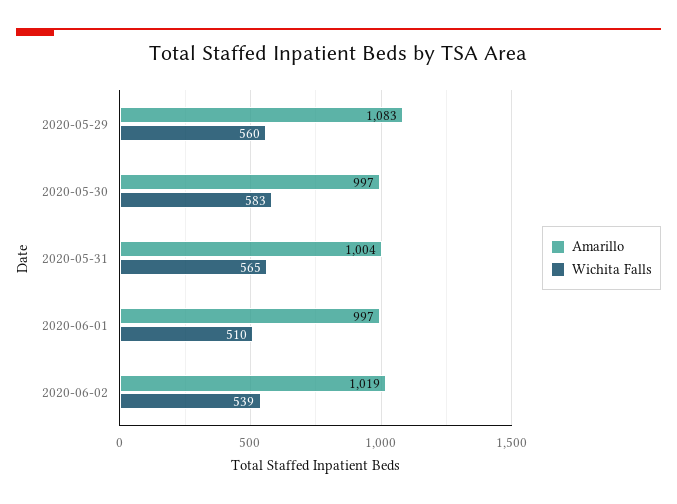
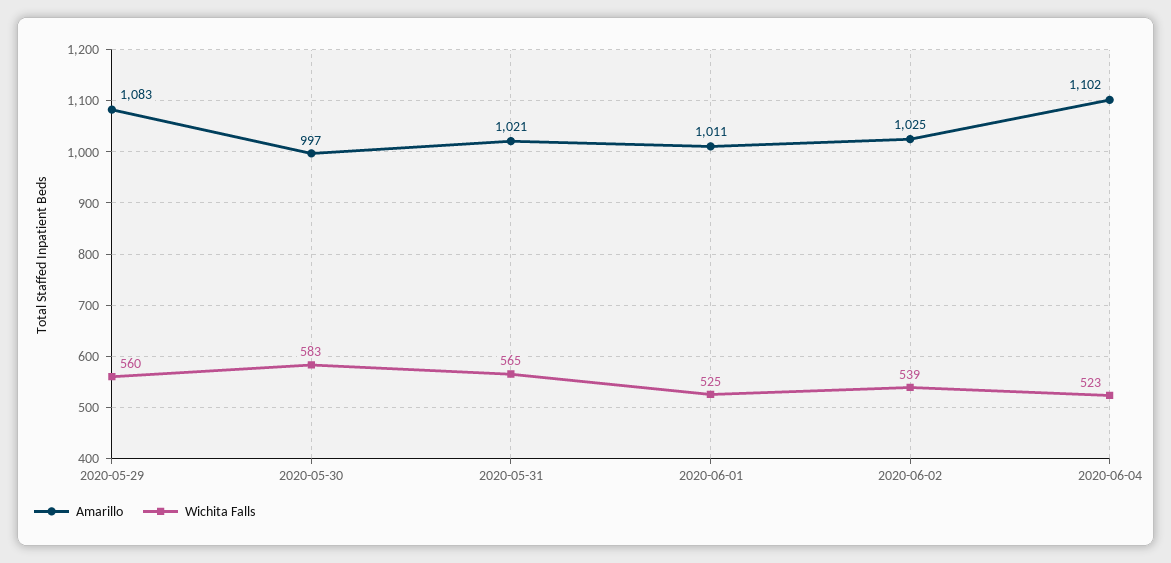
Amarillo, 2020-05-31: 1004 -> 1021
Amarillo, 2020-06-01: 997 -> 1011
Wichita Falls, 2020-06-01: 510 -> 525
Amarillo, 2020-06-02: 1019 -> 1025
Amarillo, 2020-06-04: none -> 1102
Wichita Falls, 2020-06-04: none -> 523

